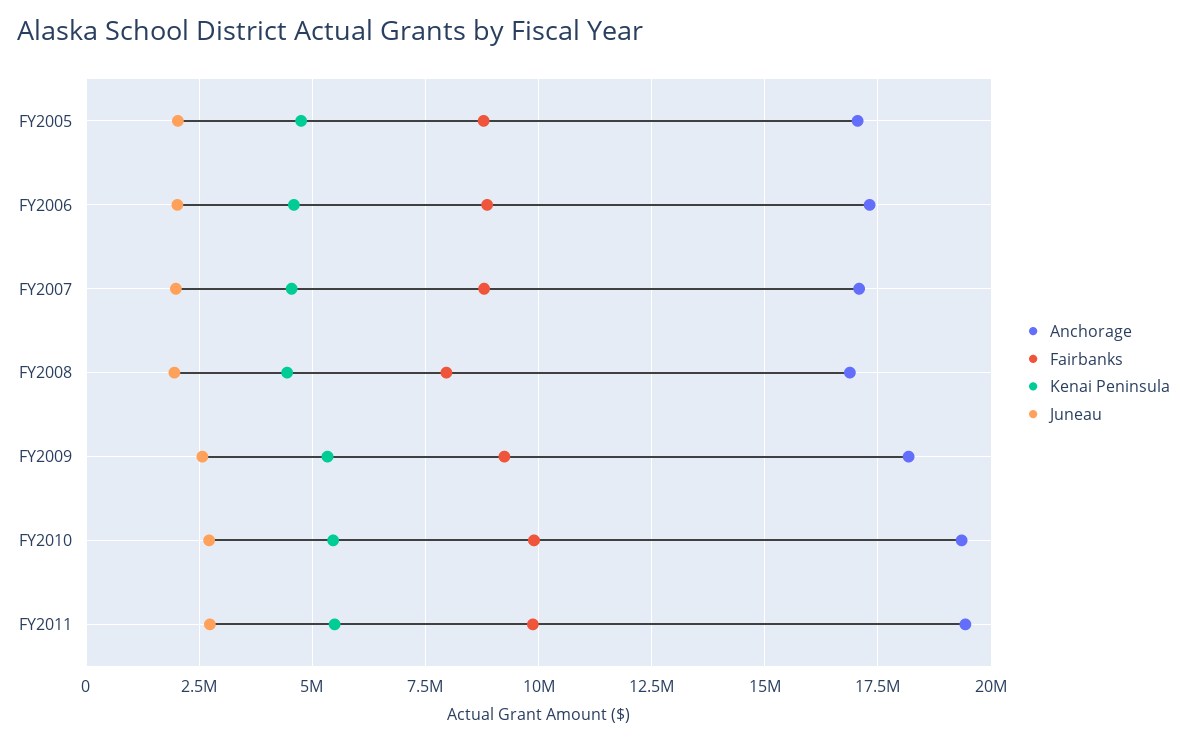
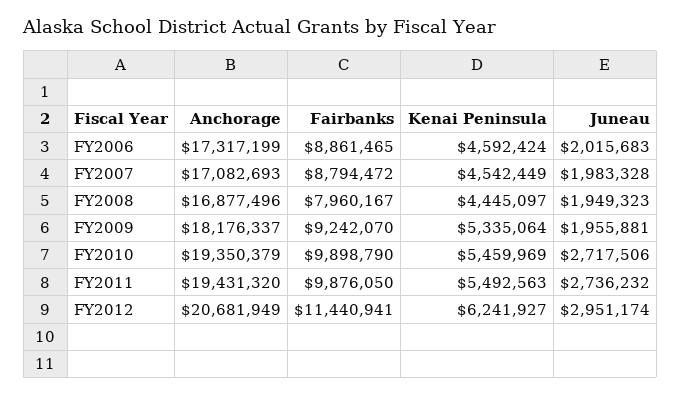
Anchorage, FY2005: 17000000 -> none
Fairbanks, FY2005: 8750000 -> none
Kenai Peninsula, FY2005: 4750000 -> none
Juneau, FY2005: 2000000 -> none
Juneau, FY2009: 2500000 -> 1955881
Anchorage, FY2012: none -> 20681949
Fairbanks, FY2012: none -> 11440941
Kenai Peninsula, FY2012: none -> 6241927
Juneau, FY2012: none -> 2951174

